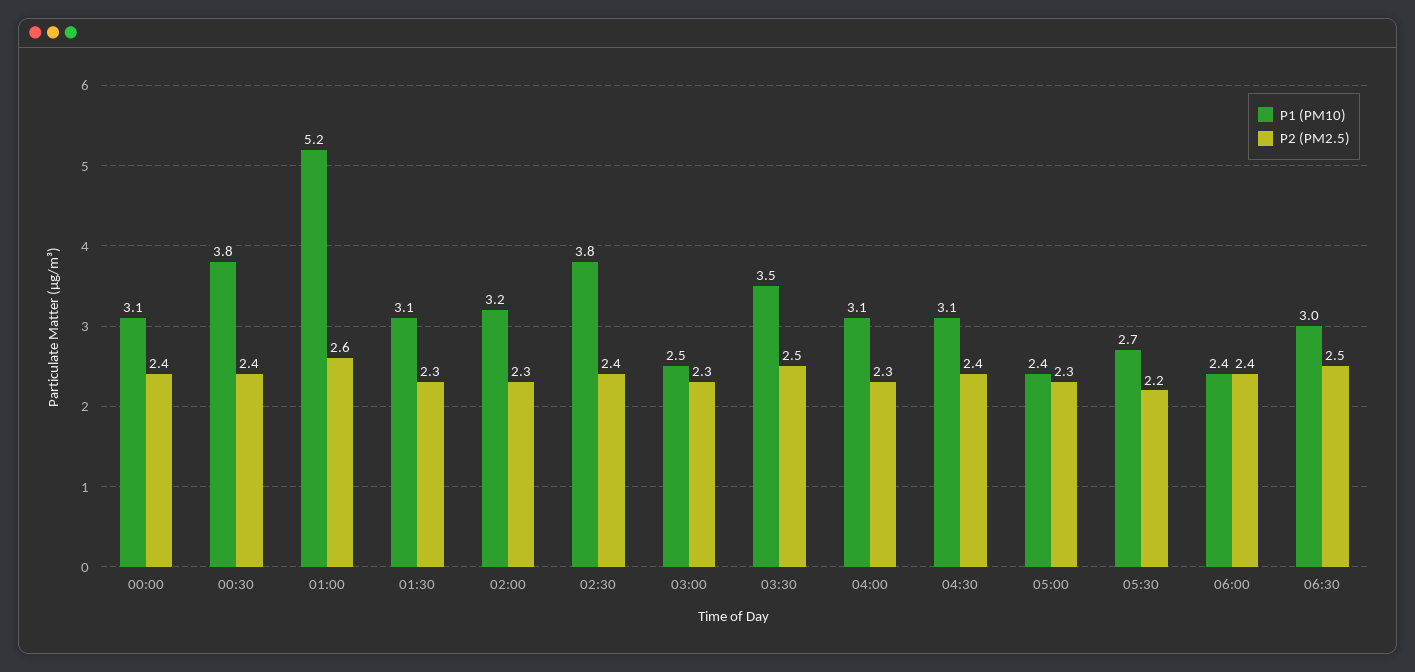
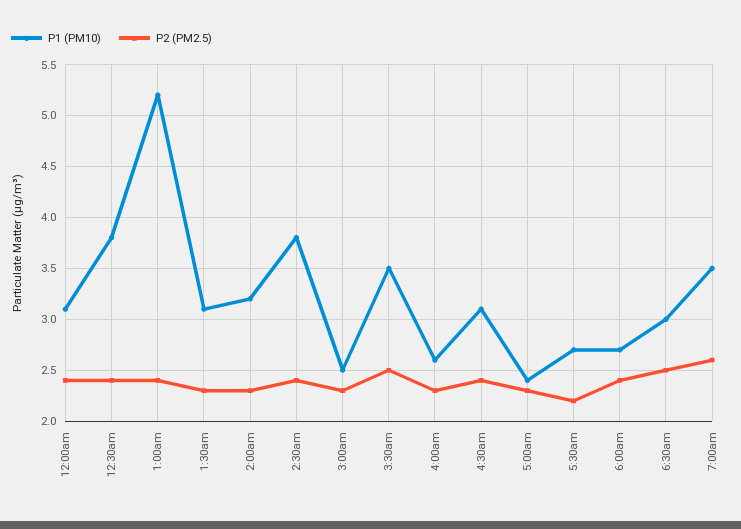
P2 (PM2.5), 01:00: 2.6 -> 2.4
P1 (PM10), 04:00: 3.1 -> 2.6
P1 (PM10), 06:00: 2.4 -> 2.7
P1 (PM10), 7:00am: none -> 3.5
P2 (PM2.5), 7:00am: none -> 2.6

